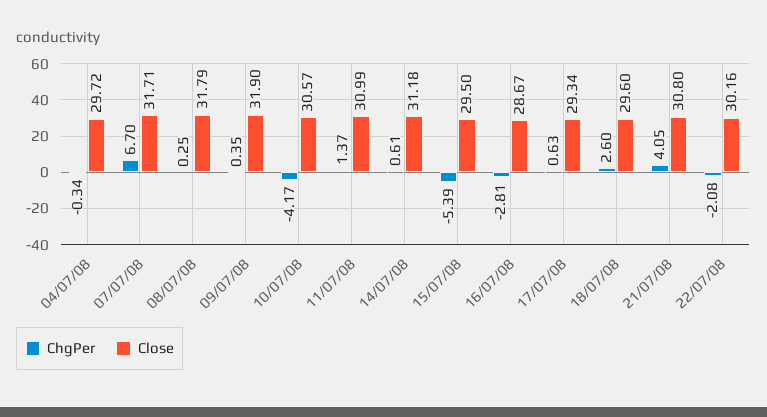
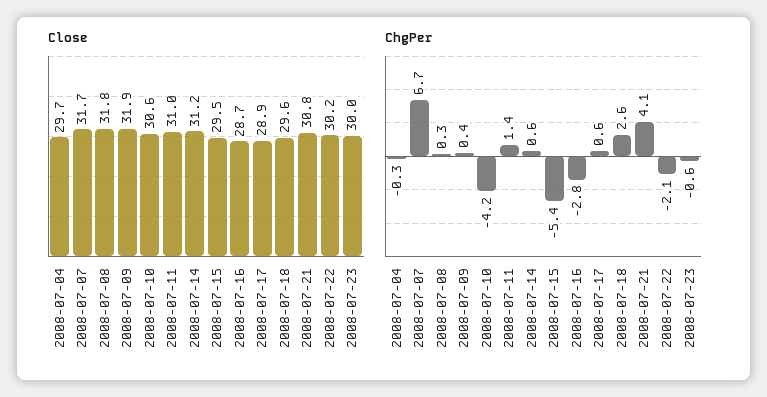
Close, 17/07/08: 29.34 -> 28.9
Close, 2008-07-23: none -> 30
ChgPer, 2008-07-23: none -> -0.6

